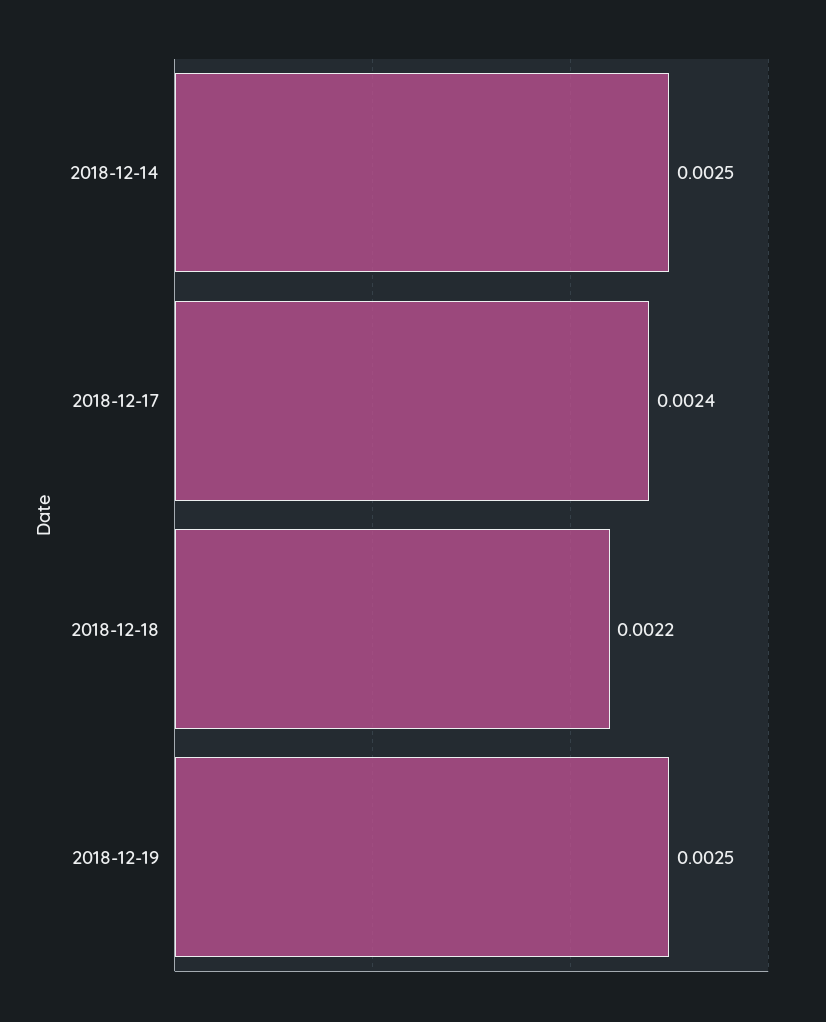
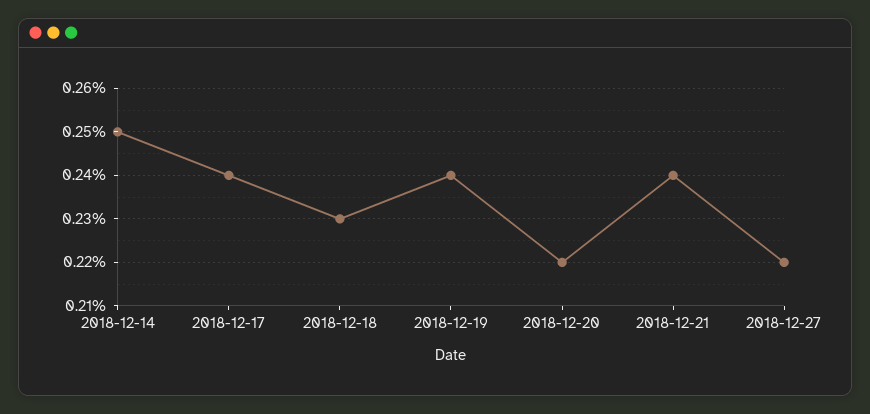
2018-12-18: 0.0022 -> 0.0023
2018-12-19: 0.0025 -> 0.0024
2018-12-20: none -> 0.0022
2018-12-21: none -> 0.0024
2018-12-27: none -> 0.0022

